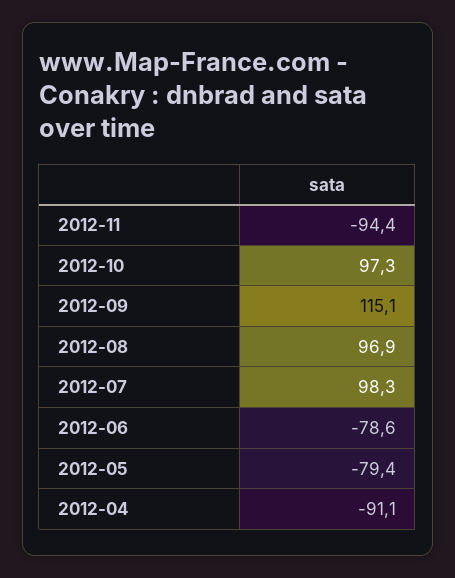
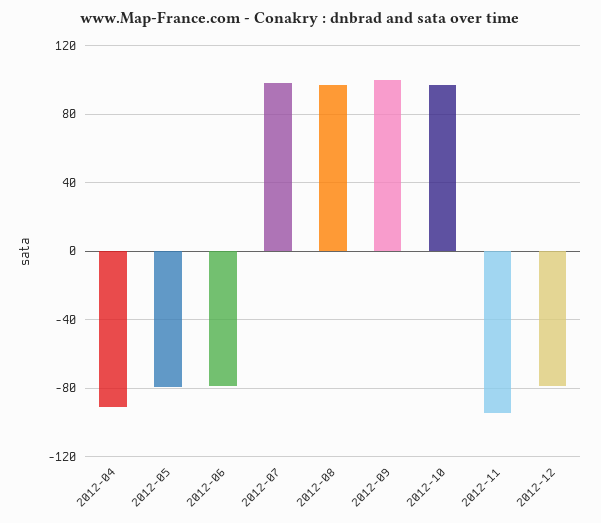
2012-09: 115.1 -> 100
2012-12: none -> -80

